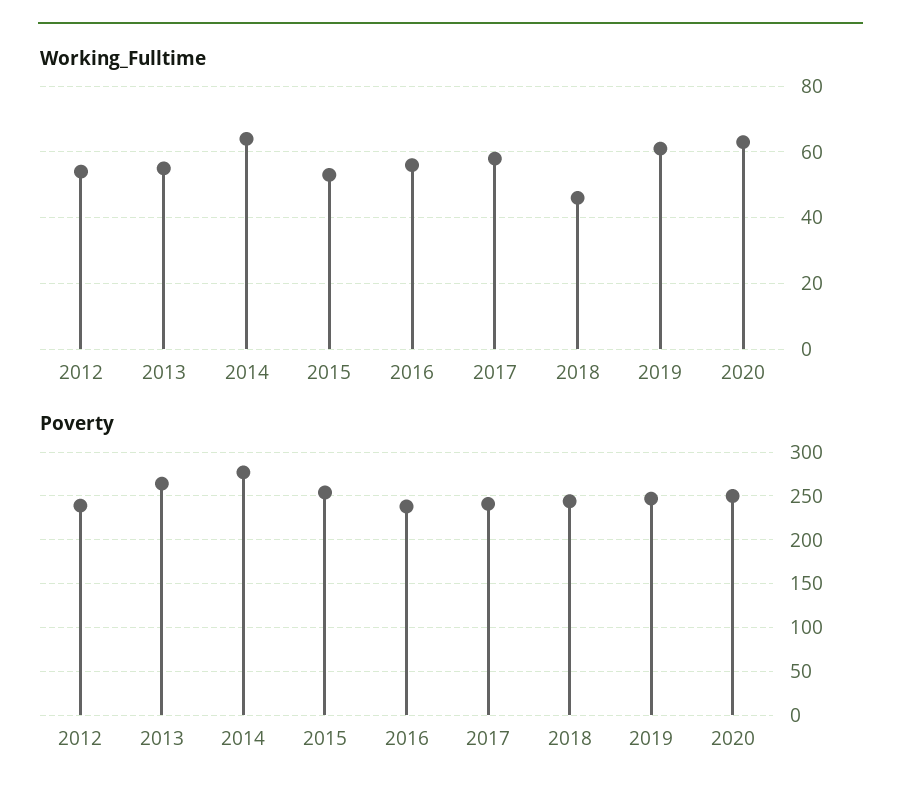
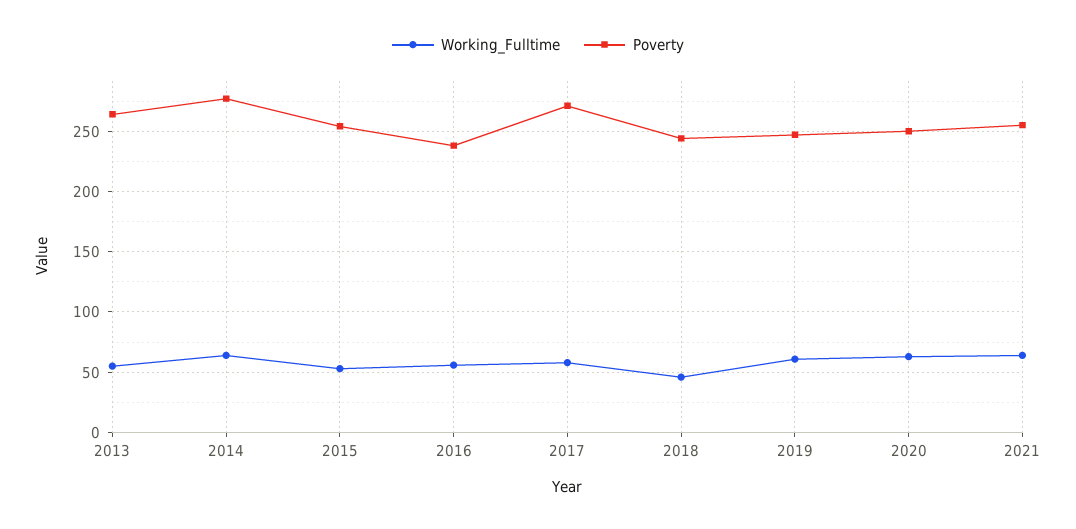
Working_Fulltime, 2012: 55 -> none
Poverty, 2012: 240 -> none
Poverty, 2017: 240 -> 270
Working_Fulltime, 2021: none -> 65
Poverty, 2021: none -> 255

